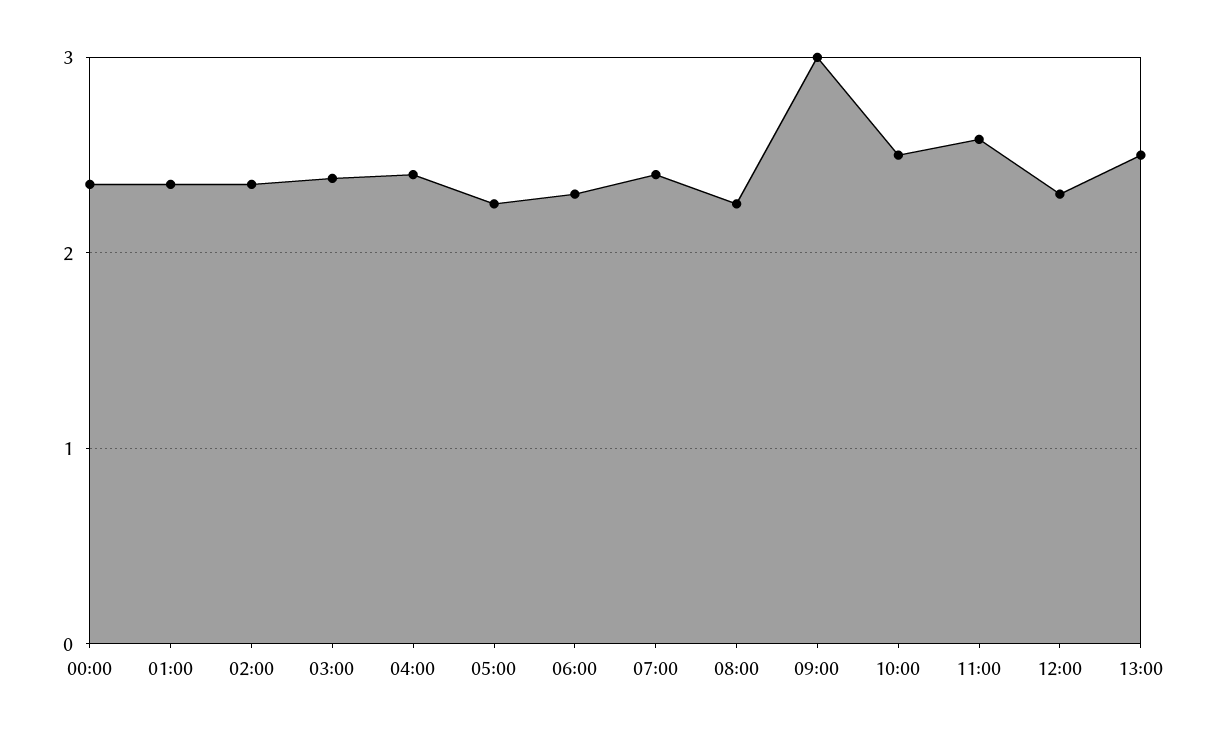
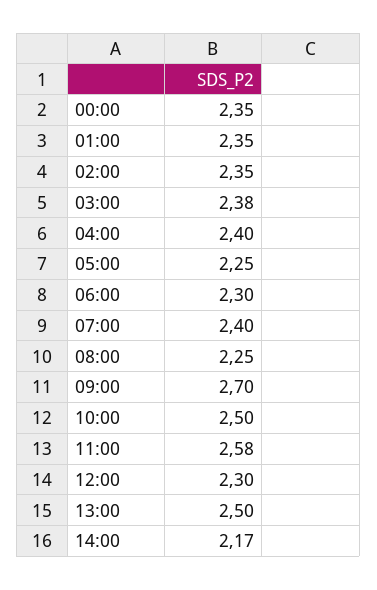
09:00: 3 -> 2.7
14:00: none -> 2.17

